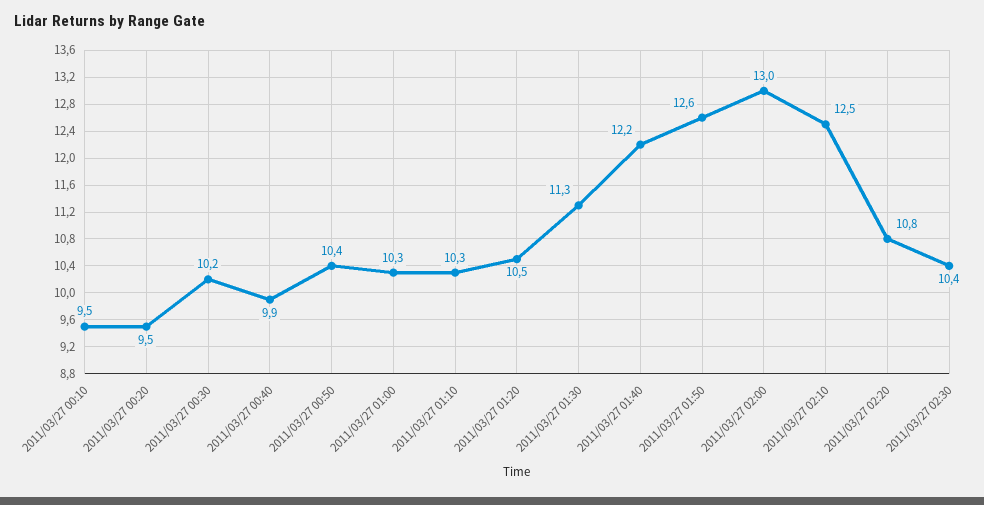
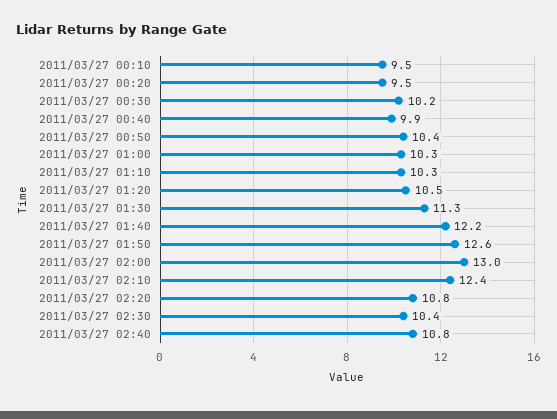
2011/03/27 02:10: 12.5 -> 12.4
2011/03/27 02:40: none -> 10.8

